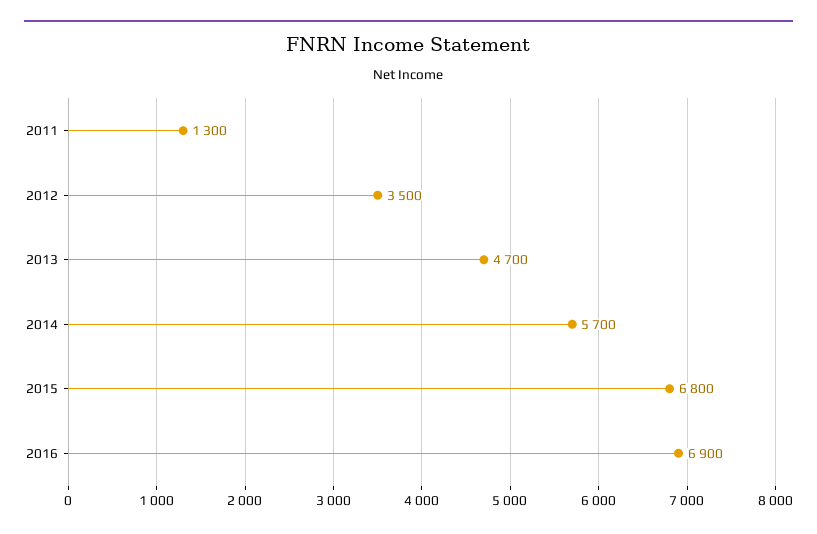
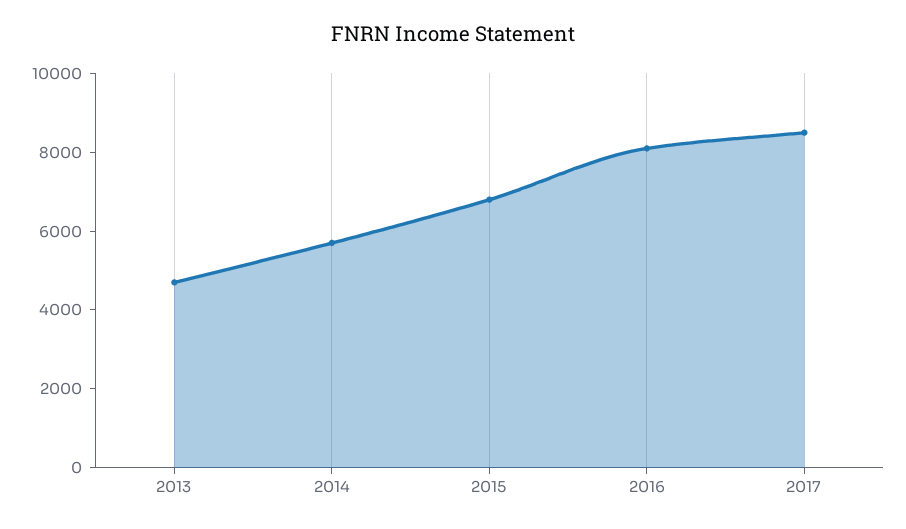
2011: 1300 -> none
2012: 3500 -> none
2016: 6900 -> 8000
2017: none -> 8500

